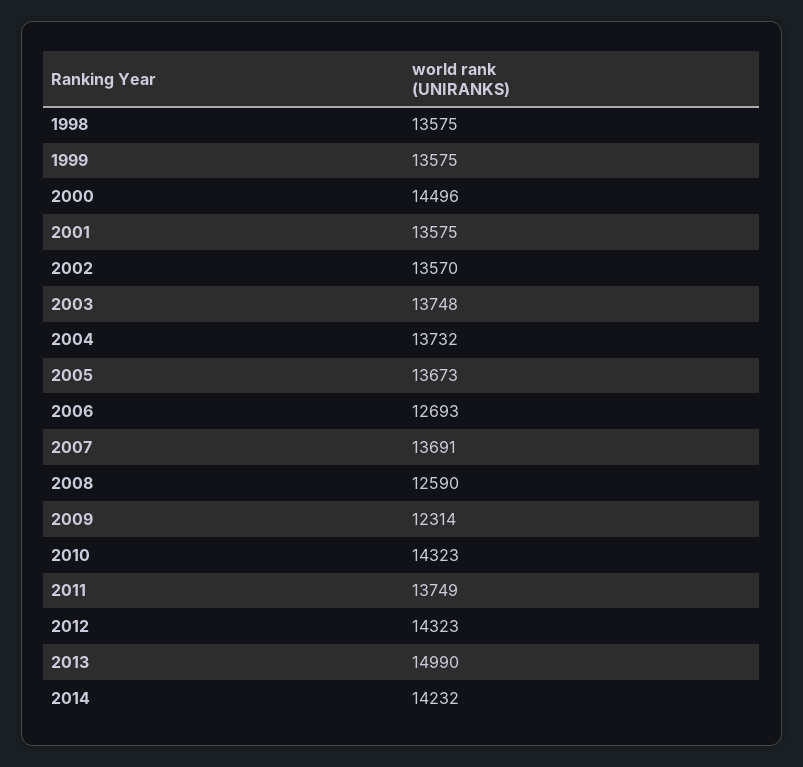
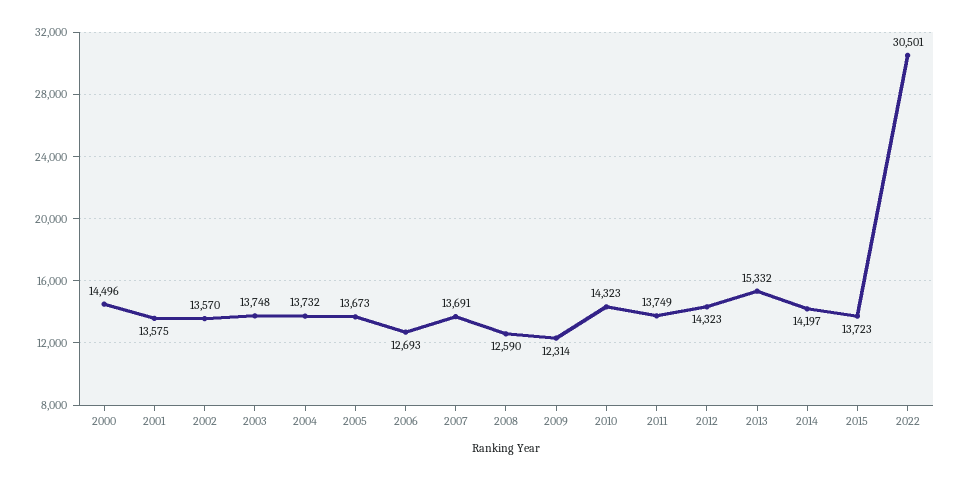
1998: 13575 -> none
1999: 13575 -> none
2013: 14990 -> 15332
2014: 14232 -> 14197
2015: none -> 13723
2022: none -> 30501

